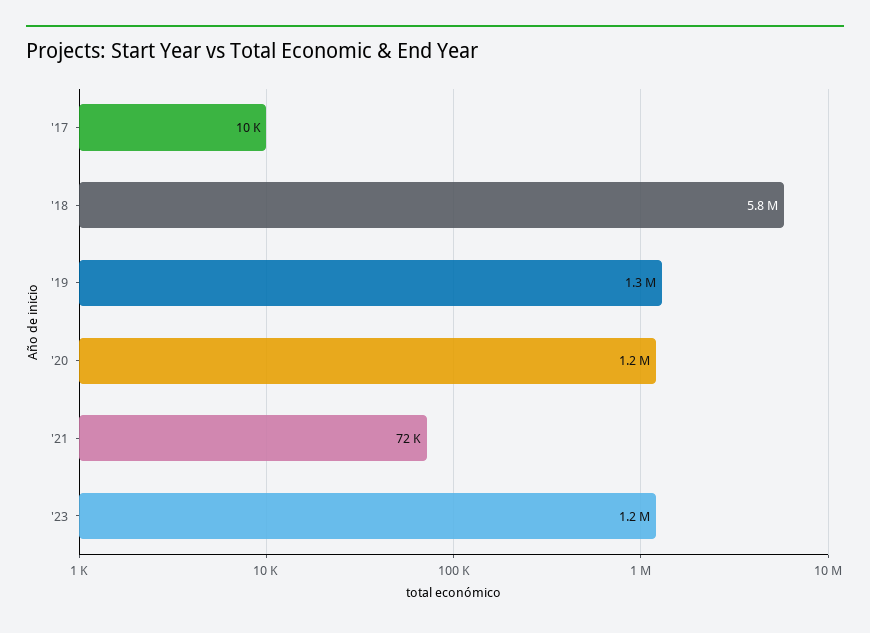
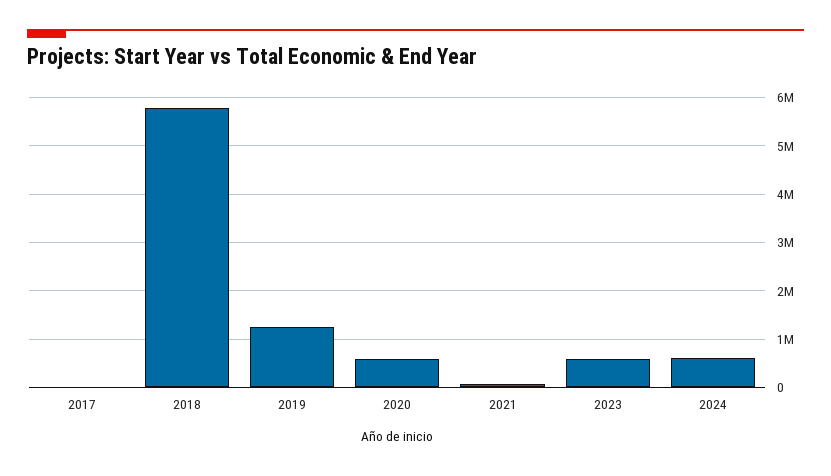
'20: 1200000 -> 600000
'23: 1200000 -> 600000
2024: none -> 600000

